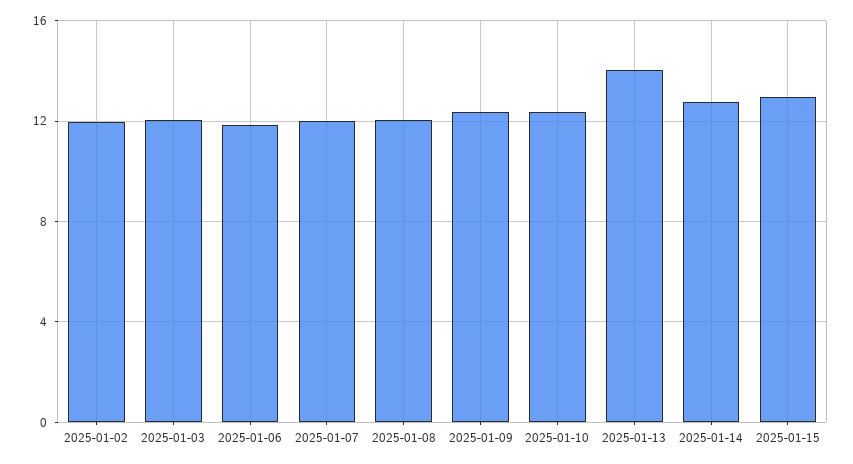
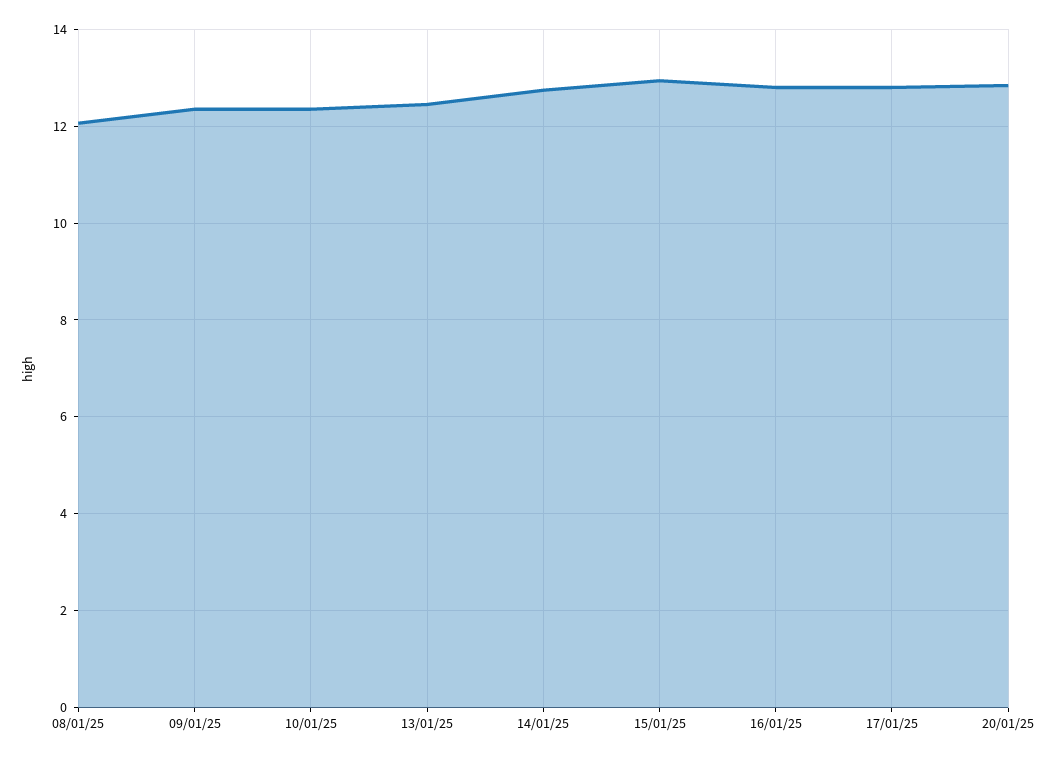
2025-01-02: 12 -> none
2025-01-03: 12 -> none
2025-01-06: 12 -> none
2025-01-07: 12 -> none
2025-01-13: 14 -> 12.4
16/01/25: none -> 12.8
17/01/25: none -> 12.8
20/01/25: none -> 12.8

